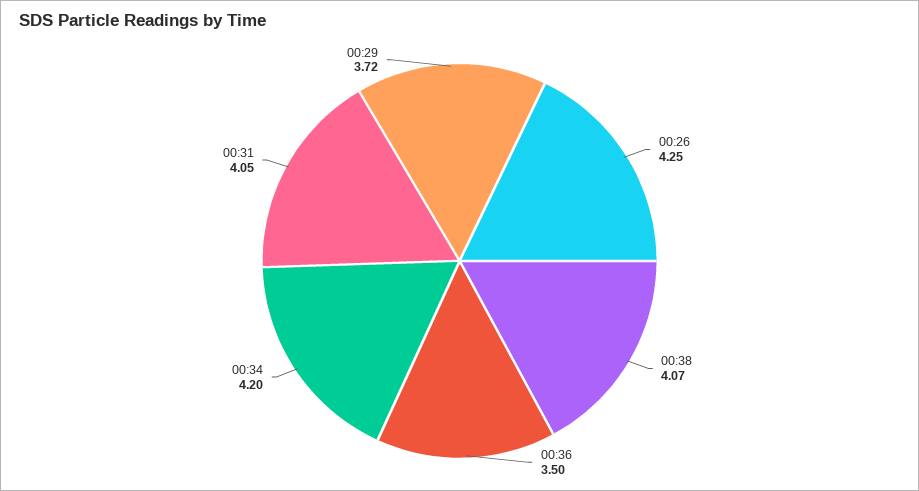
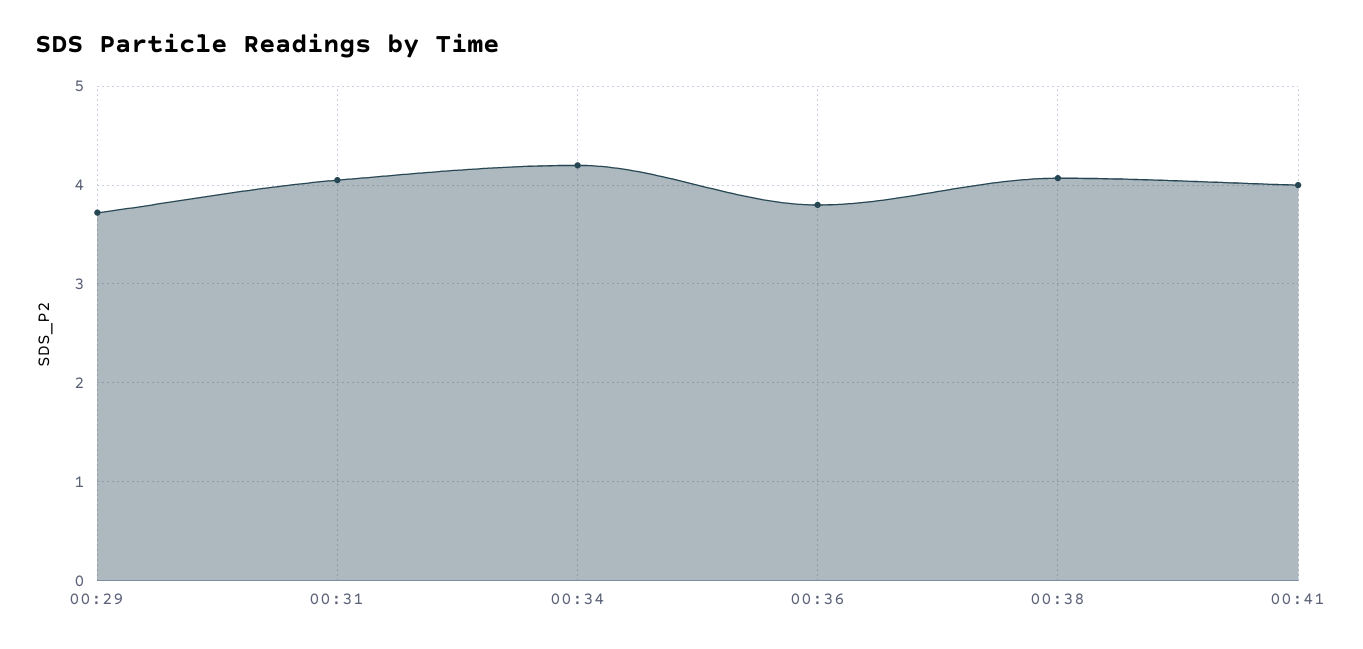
00:26: 4.25 -> none
00:36: 3.5 -> 3.8
00:41: none -> 4

